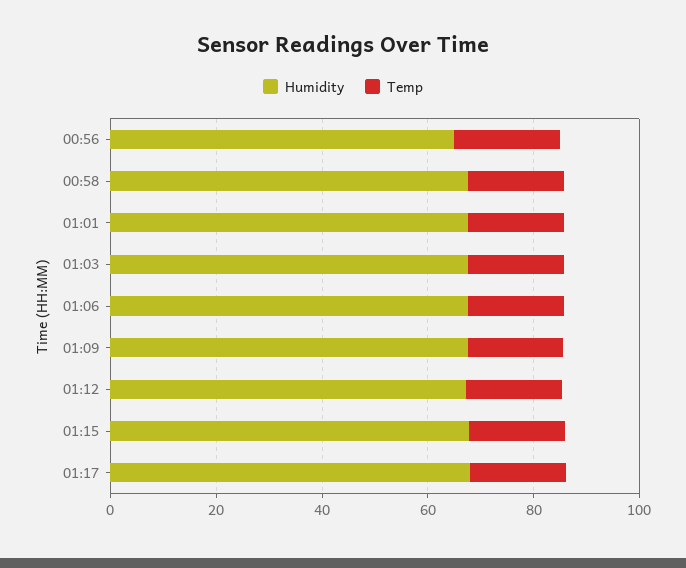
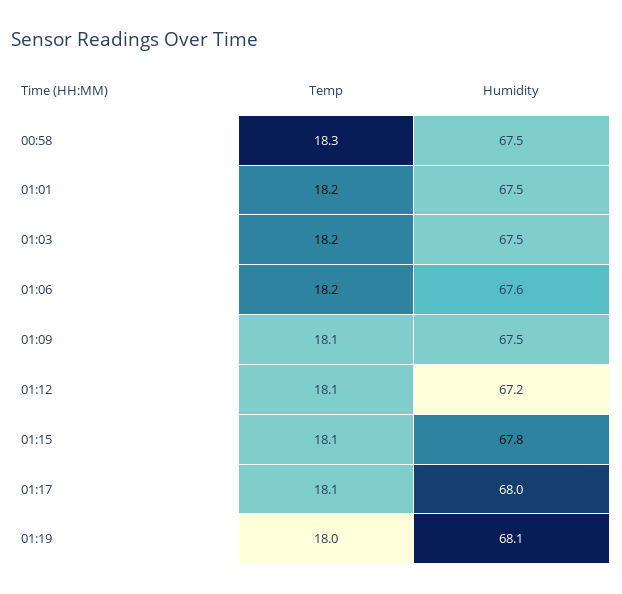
Humidity, 00:56: 65 -> none
Temp, 00:56: 20 -> none
Temp, 01:19: none -> 18
Humidity, 01:19: none -> 68.1

